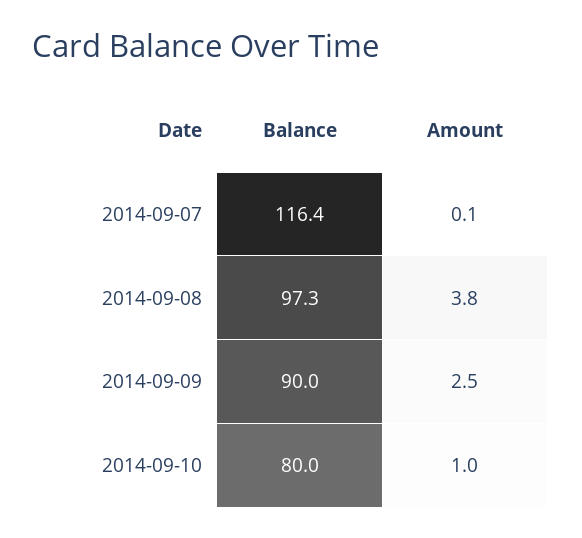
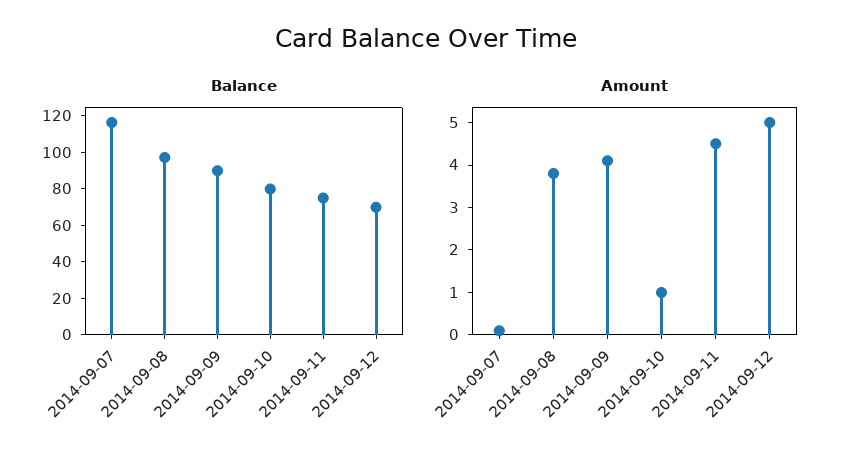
Amount, 2014-09-09: 2.5 -> 4
Balance, 2014-09-11: none -> 75
Balance, 2014-09-12: none -> 70
Amount, 2014-09-11: none -> 4.5
Amount, 2014-09-12: none -> 5

